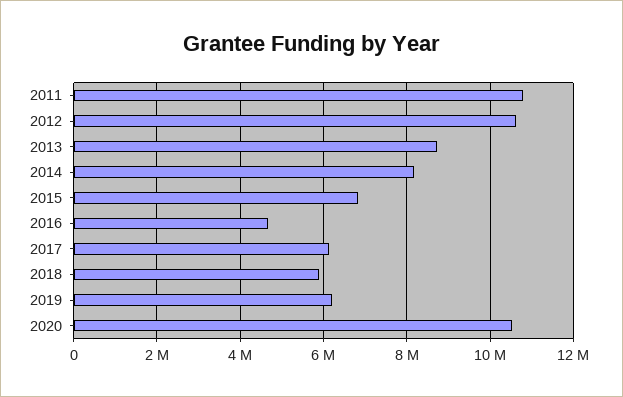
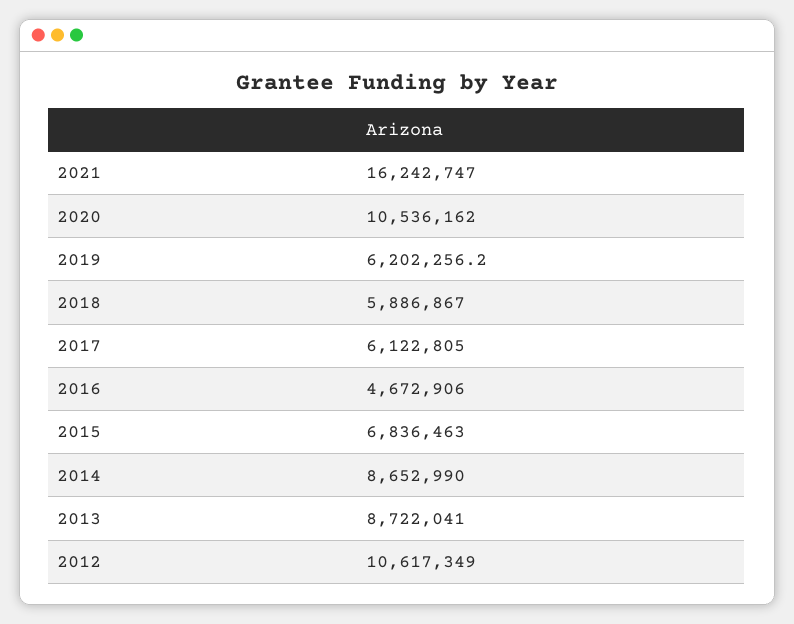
2011: 10800000 -> none
2014: 8200000 -> 8652990
2021: none -> 16242747

